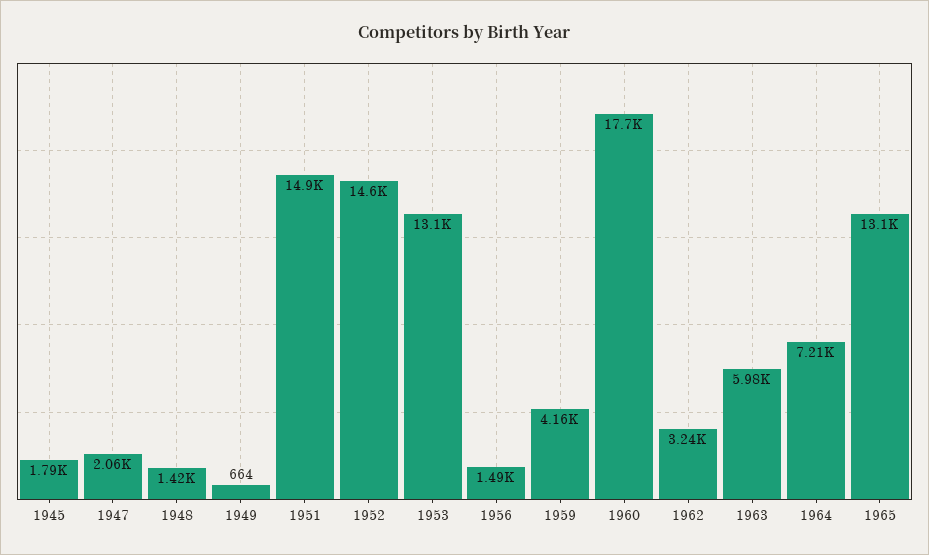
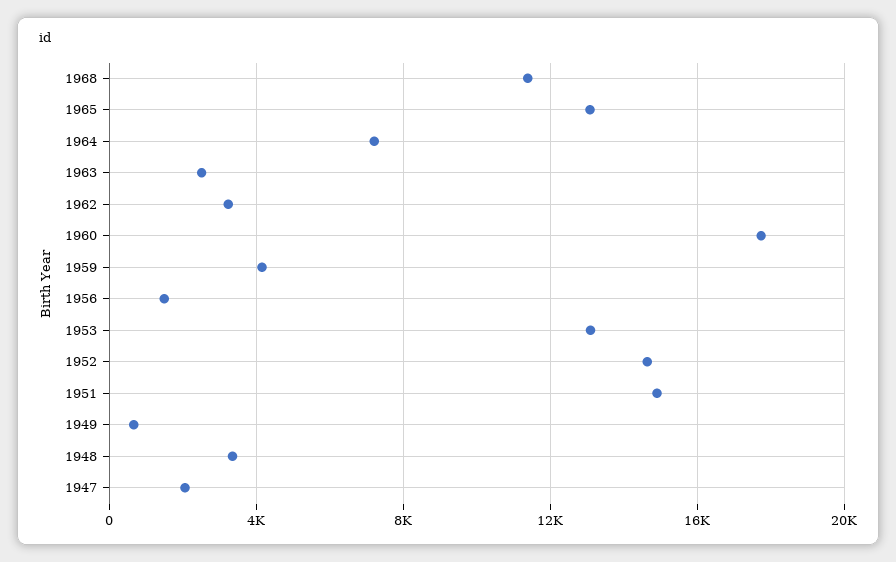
1945: 1790 -> none
1948: 1420 -> 3500
1963: 5980 -> 2500
1968: none -> 11500

